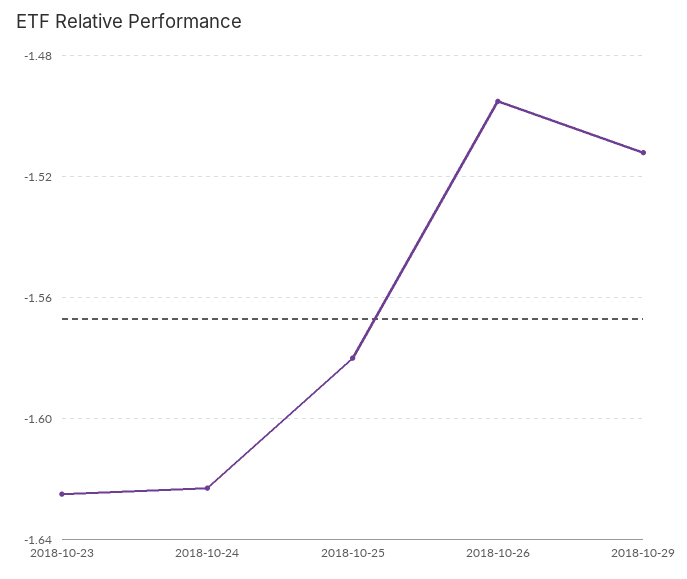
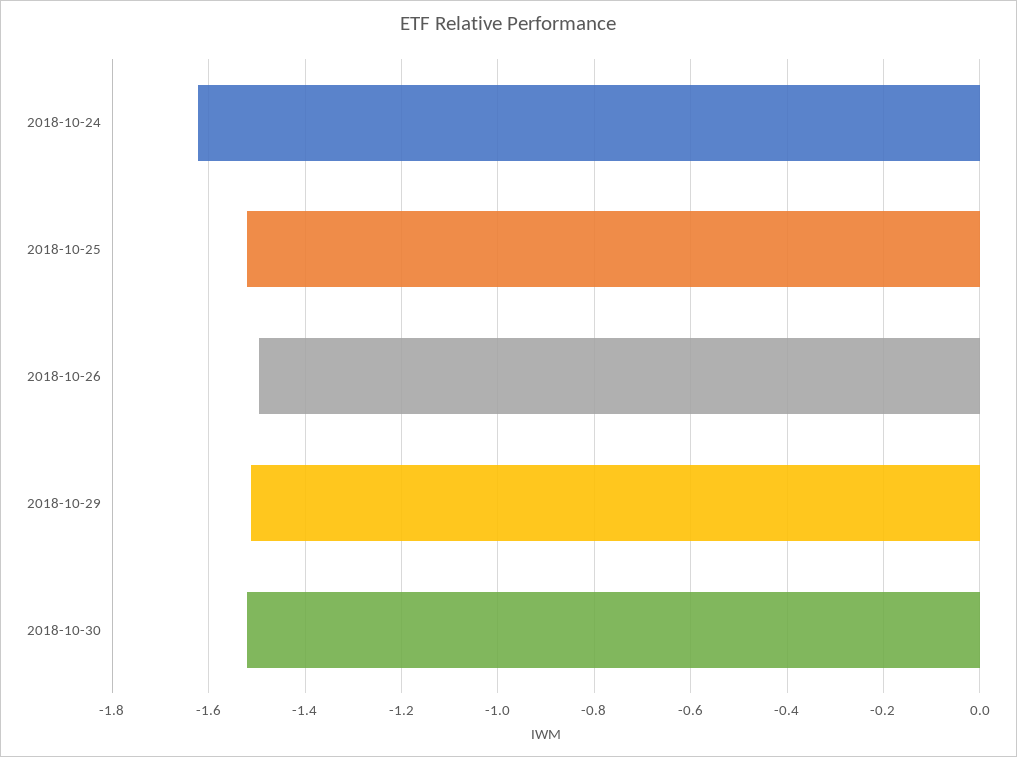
2018-10-23: -1.625 -> none
2018-10-25: -1.58 -> -1.52
2018-10-30: none -> -1.52

